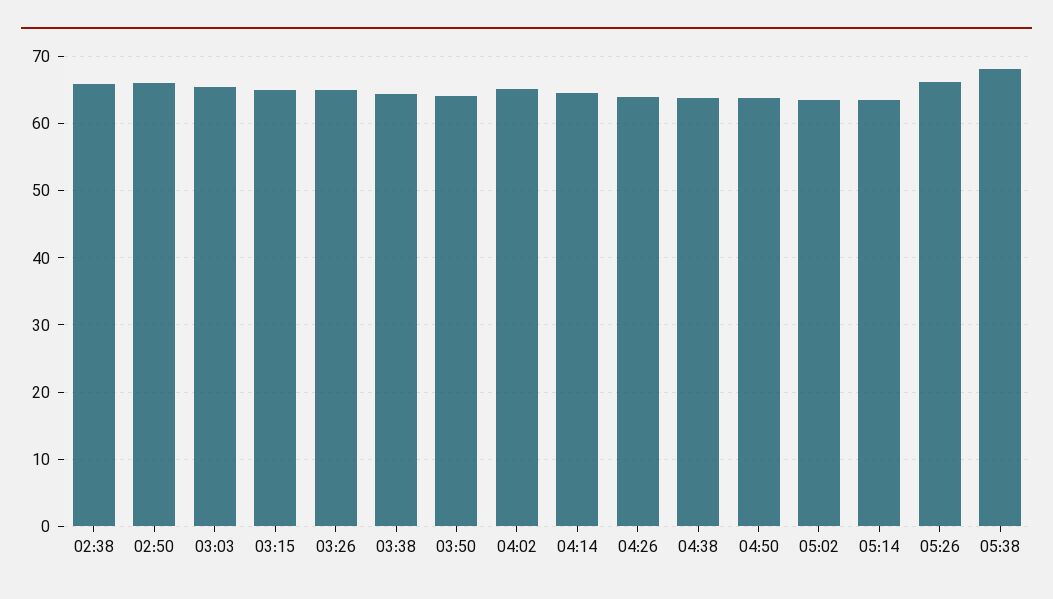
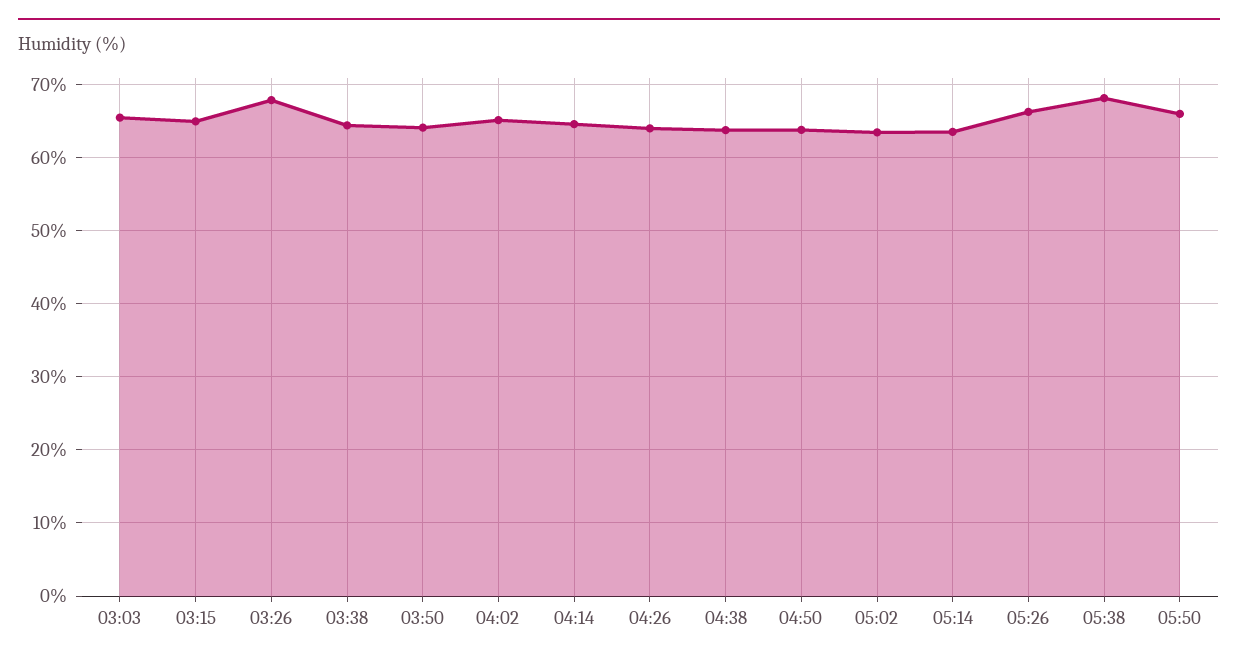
02:38: 66 -> none
02:50: 66 -> none
03:26: 65 -> 68
05:50: none -> 66

